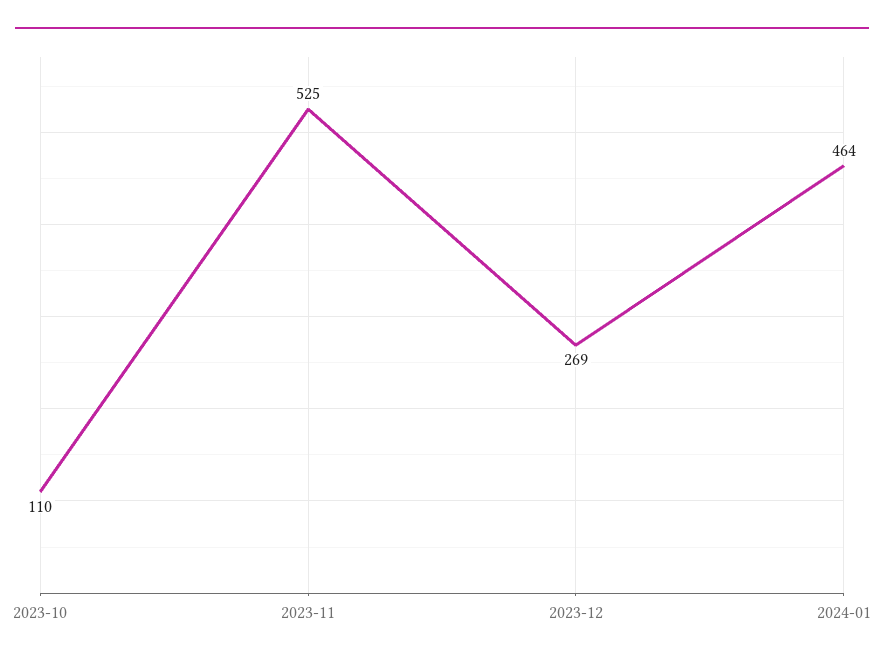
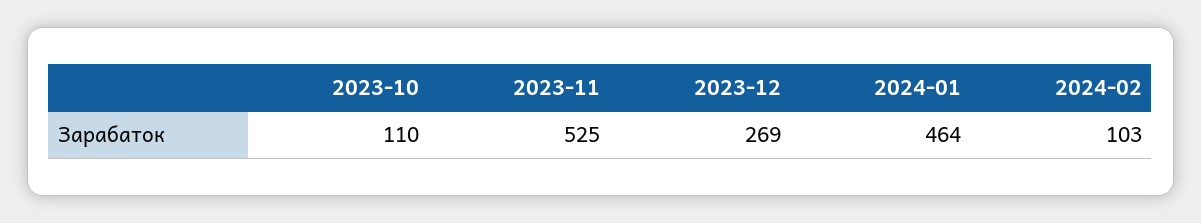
2024-02: none -> 103

